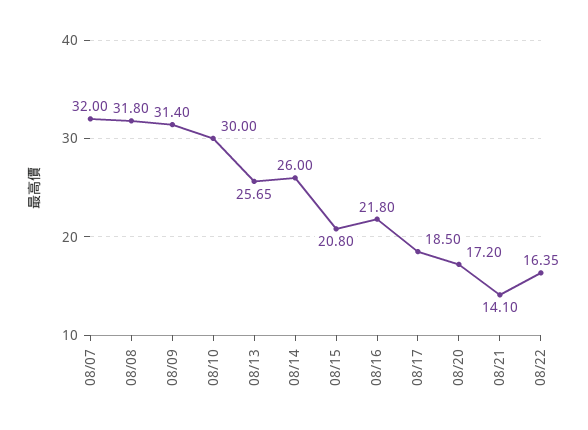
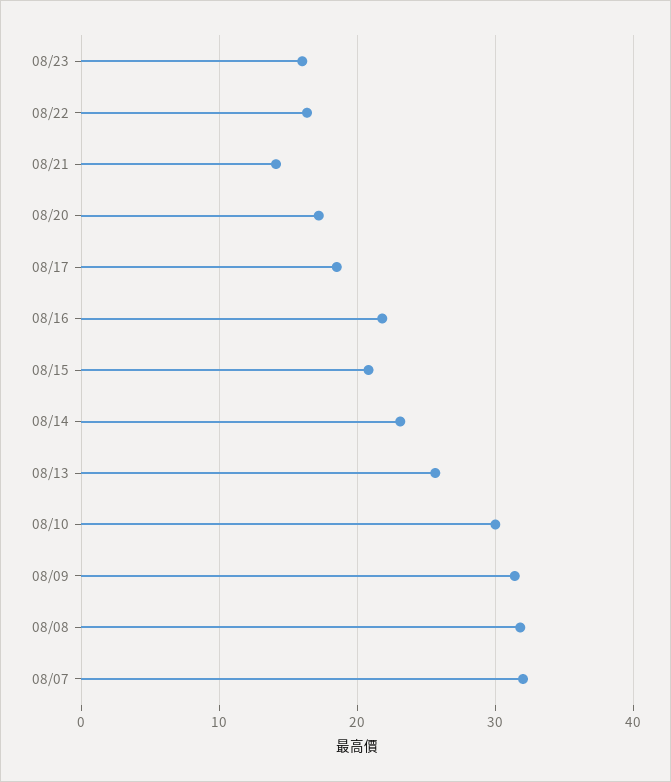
08/14: 26 -> 23
08/23: none -> 16

